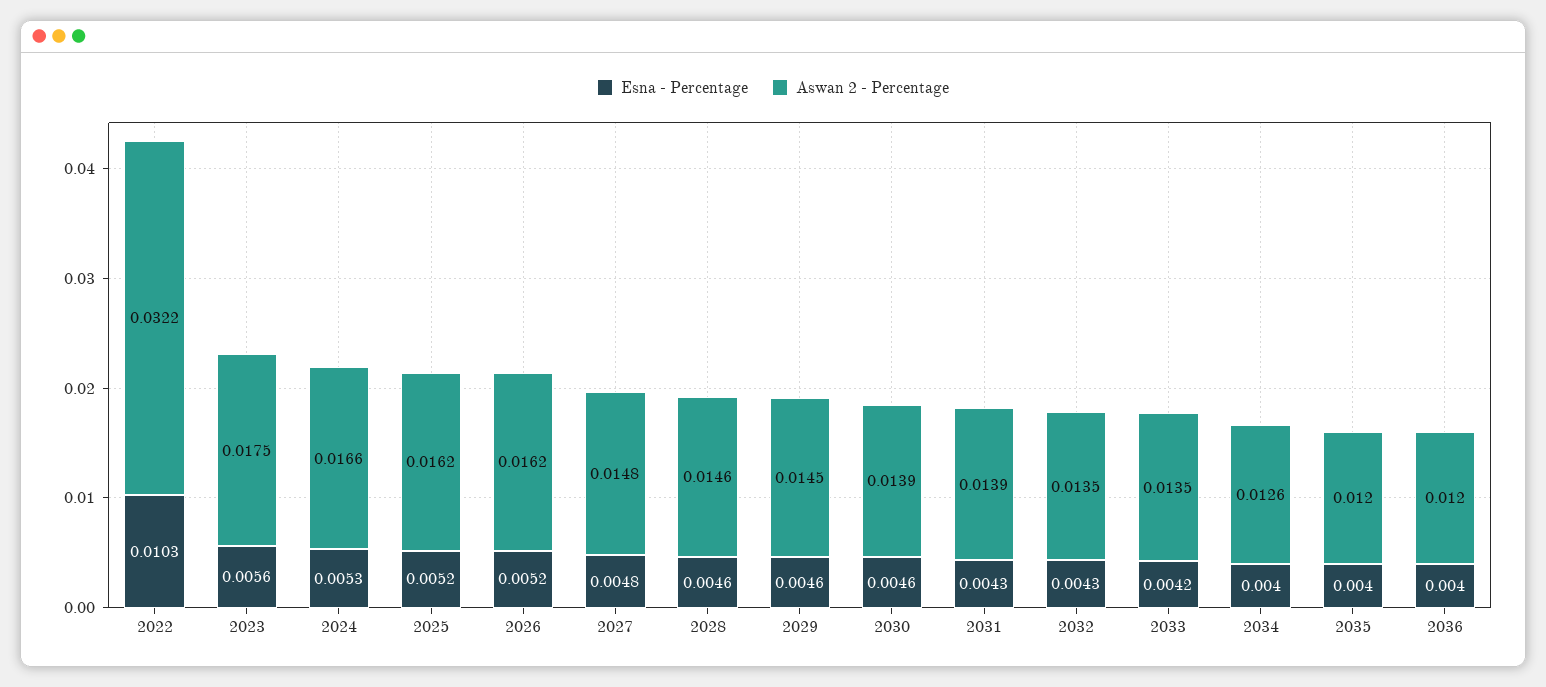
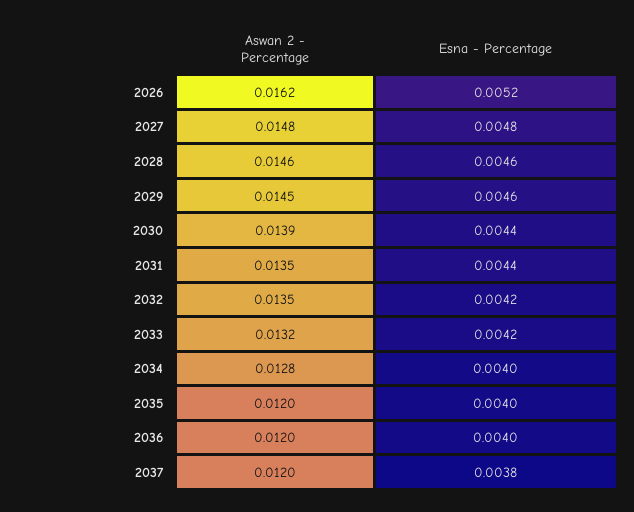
Esna - Percentage, 2022: 0.0103 -> none
Aswan 2 - Percentage, 2022: 0.0322 -> none
Esna - Percentage, 2023: 0.0056 -> none
Aswan 2 - Percentage, 2023: 0.0175 -> none
Esna - Percentage, 2024: 0.0053 -> none
Aswan 2 - Percentage, 2024: 0.0166 -> none
Esna - Percentage, 2025: 0.0052 -> none
Aswan 2 - Percentage, 2025: 0.0162 -> none
Esna - Percentage, 2030: 0.0046 -> 0.0044
Esna - Percentage, 2031: 0.0043 -> 0.0044
Aswan 2 - Percentage, 2031: 0.0139 -> 0.0135
Esna - Percentage, 2032: 0.0043 -> 0.0042
Aswan 2 - Percentage, 2033: 0.0135 -> 0.0132
Aswan 2 - Percentage, 2034: 0.0126 -> 0.0128
Aswan 2 - Percentage, 2037: none -> 0.012
Esna - Percentage, 2037: none -> 0.0038

